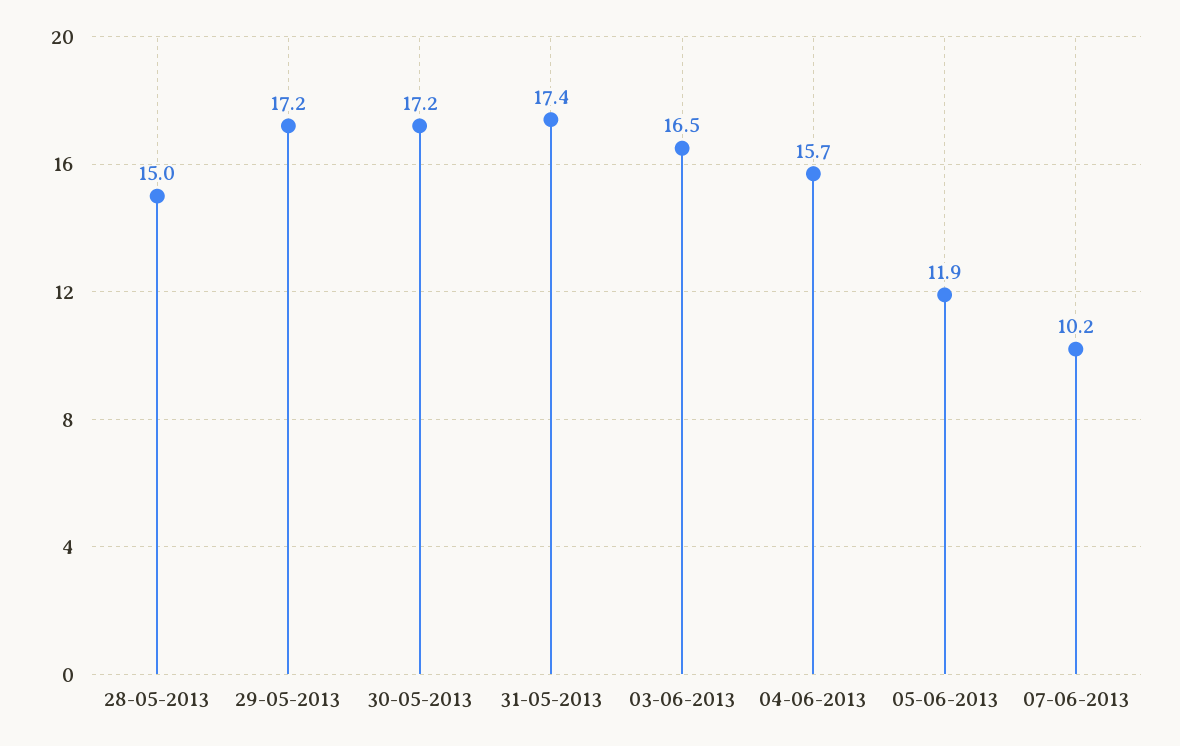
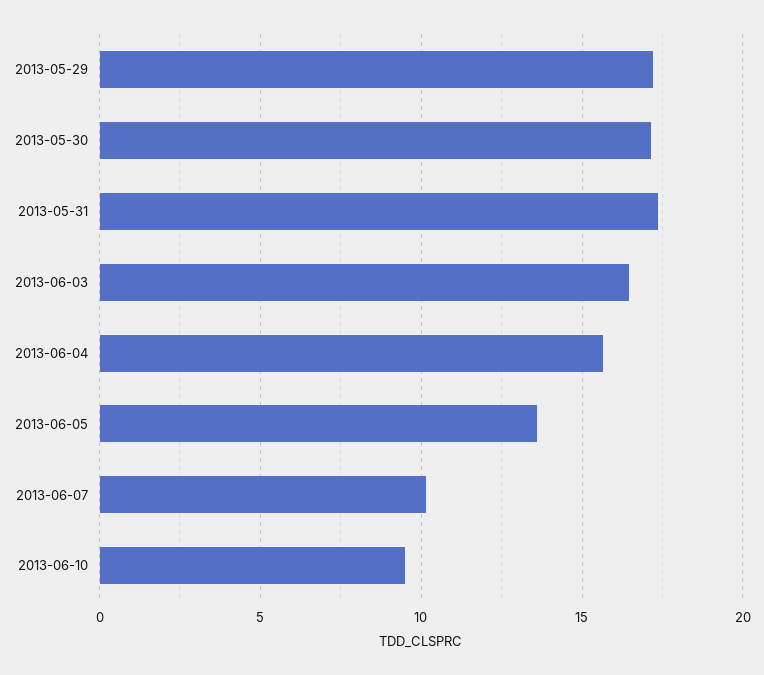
28-05-2013: 15 -> none
05-06-2013: 11.9 -> 13.5
2013-06-10: none -> 9.5

